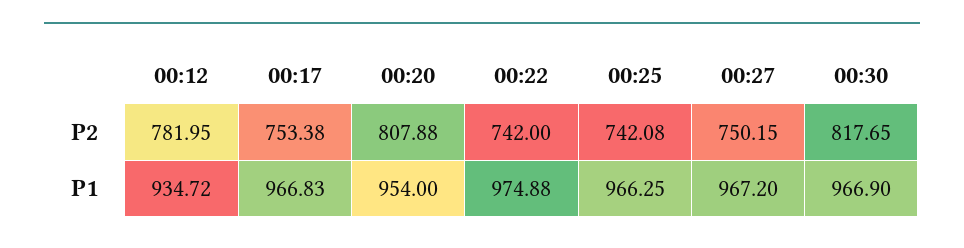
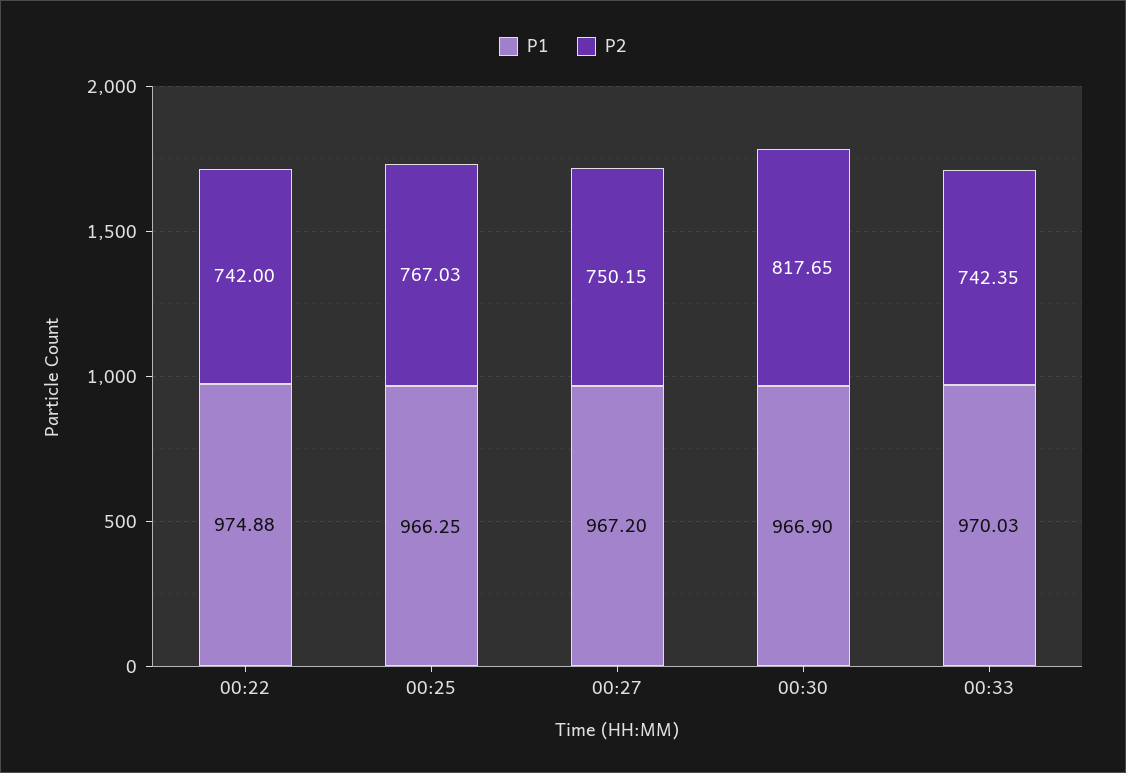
P2, 00:12: 781.95 -> none
P2, 00:17: 753.38 -> none
P2, 00:20: 807.88 -> none
P2, 00:25: 742.08 -> 767.03
P1, 00:12: 934.72 -> none
P1, 00:17: 966.83 -> none
P1, 00:20: 954 -> none
P1, 00:33: none -> 970.03
P2, 00:33: none -> 742.35

